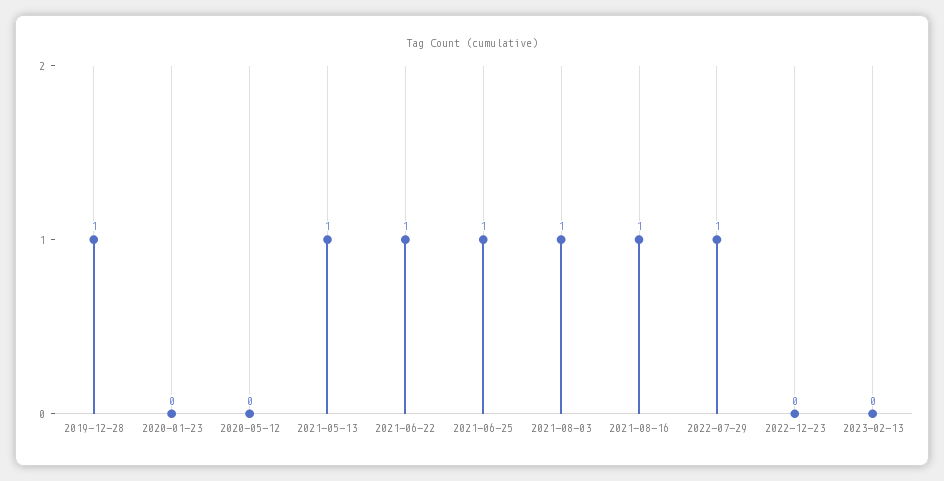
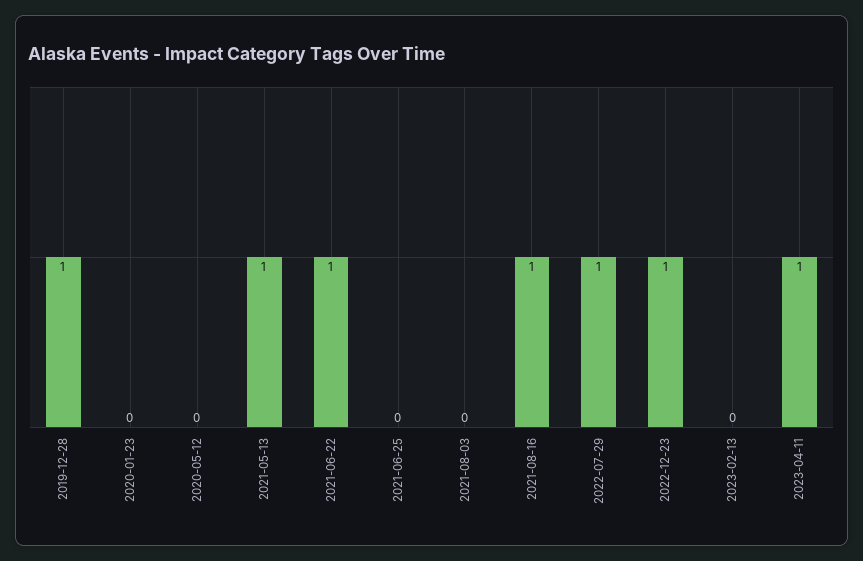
2021-06-25: 1 -> 0
2021-08-03: 1 -> 0
2022-12-23: 0 -> 1
2023-04-11: none -> 1

